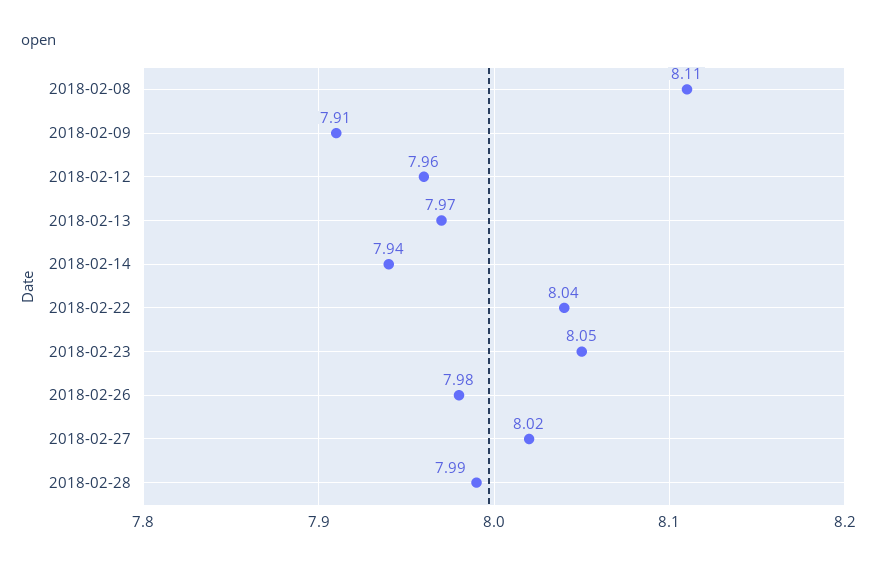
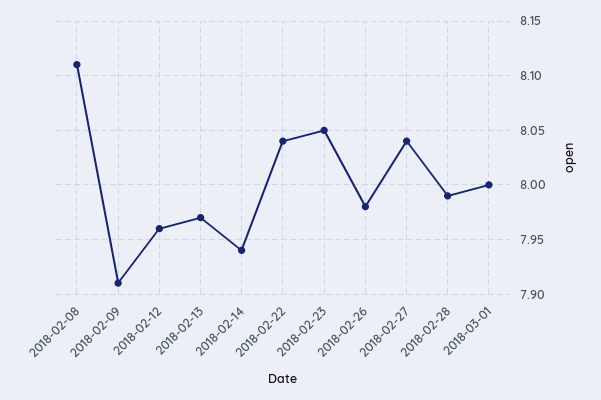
2018-02-27: 8.02 -> 8.04
2018-03-01: none -> 8

